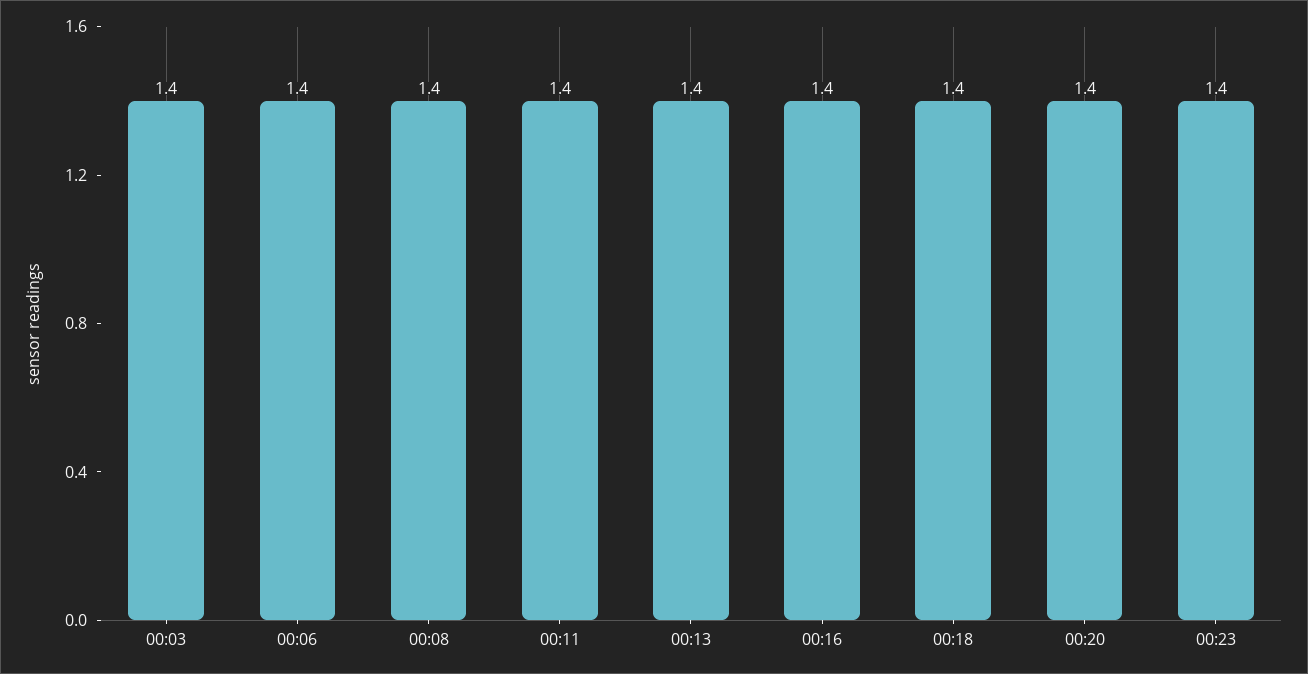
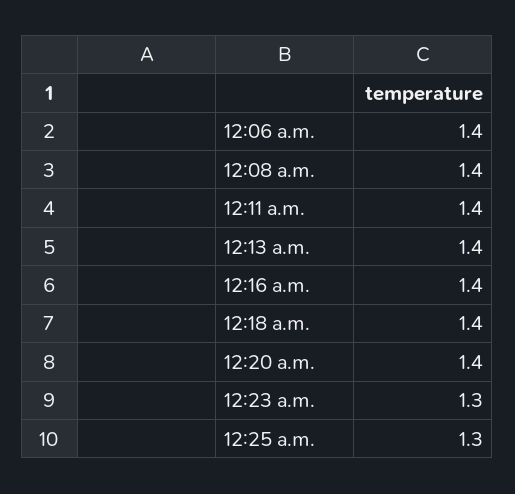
00:03: 1.4 -> none
00:23: 1.4 -> 1.3
12:25 a.m.: none -> 1.3

